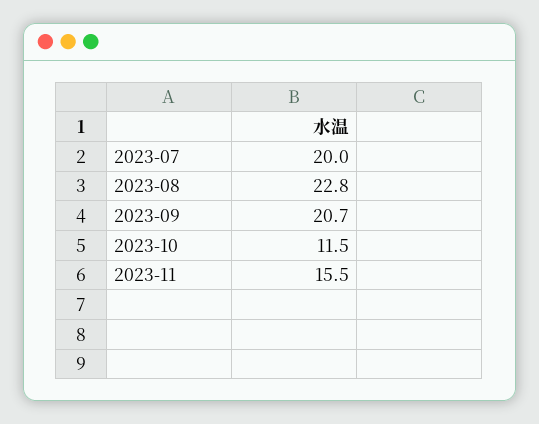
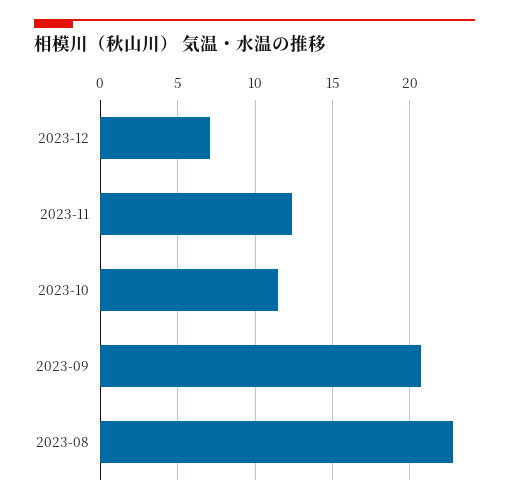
2023-07: 20 -> none
2023-11: 15.5 -> 12.5
2023-12: none -> 7

